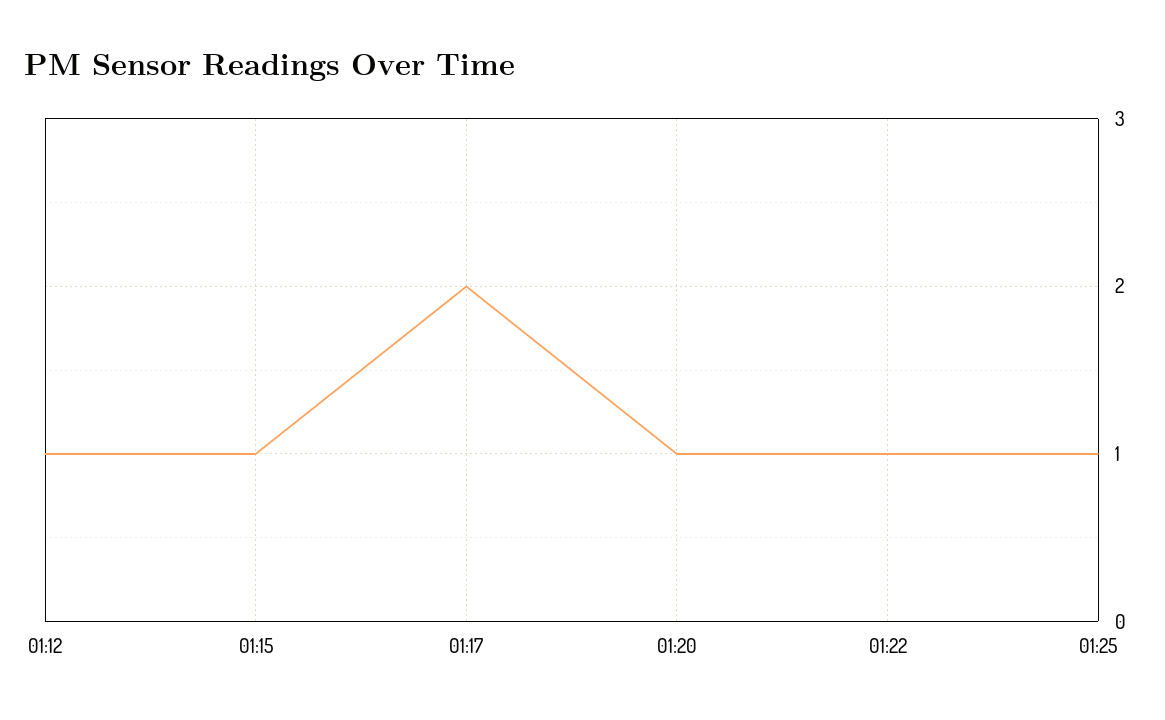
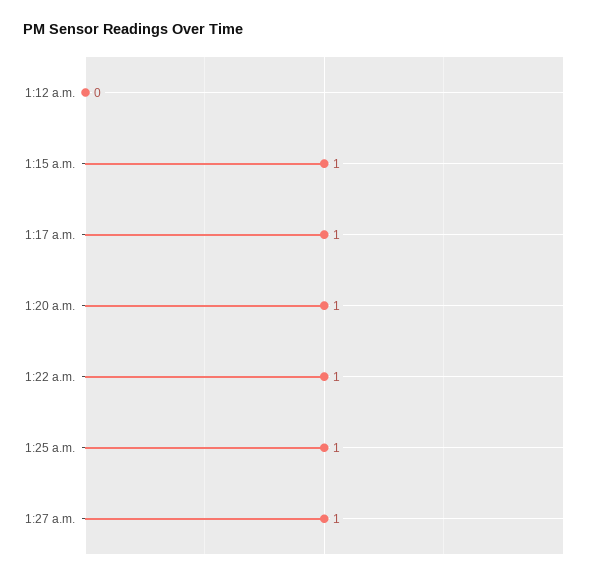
01:12: 1 -> 0
01:17: 2 -> 1
1:27 a.m.: none -> 1

